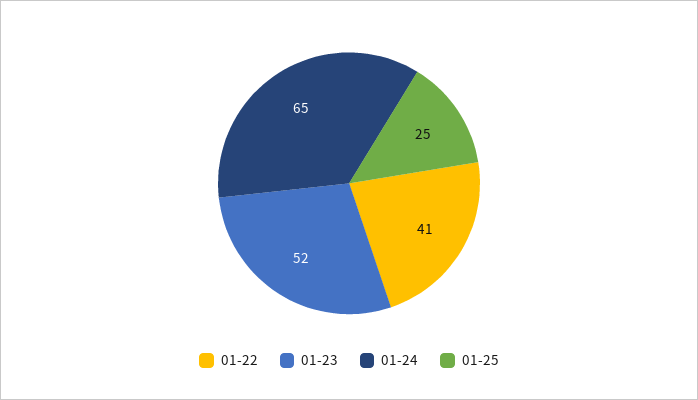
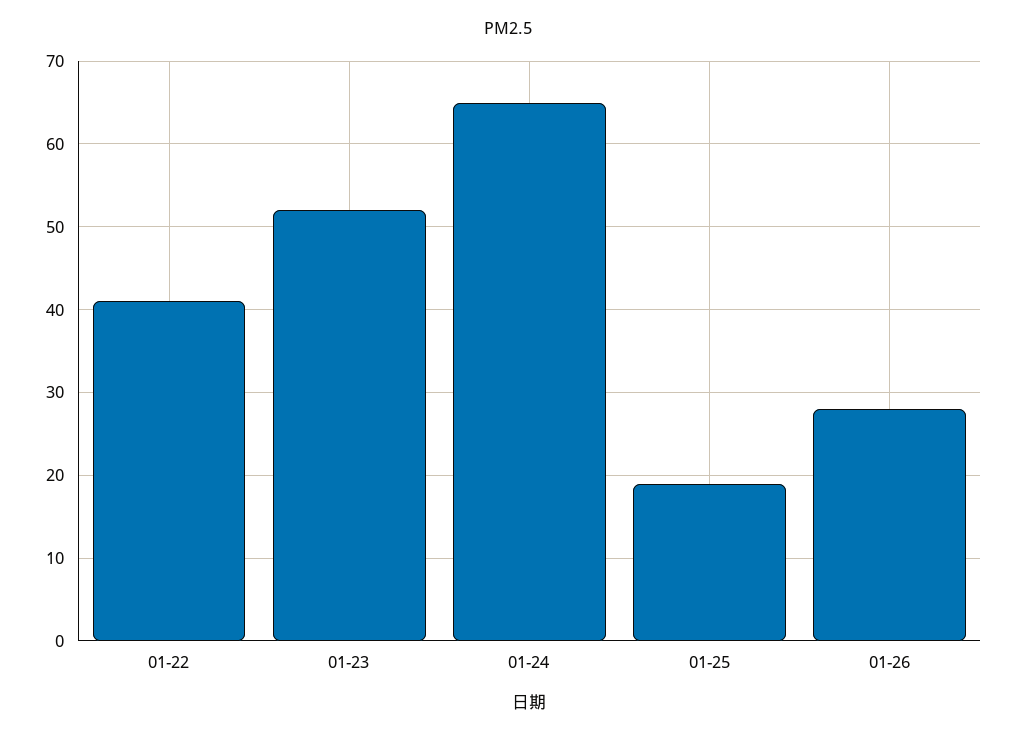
01-25: 25 -> 19
01-26: none -> 28

